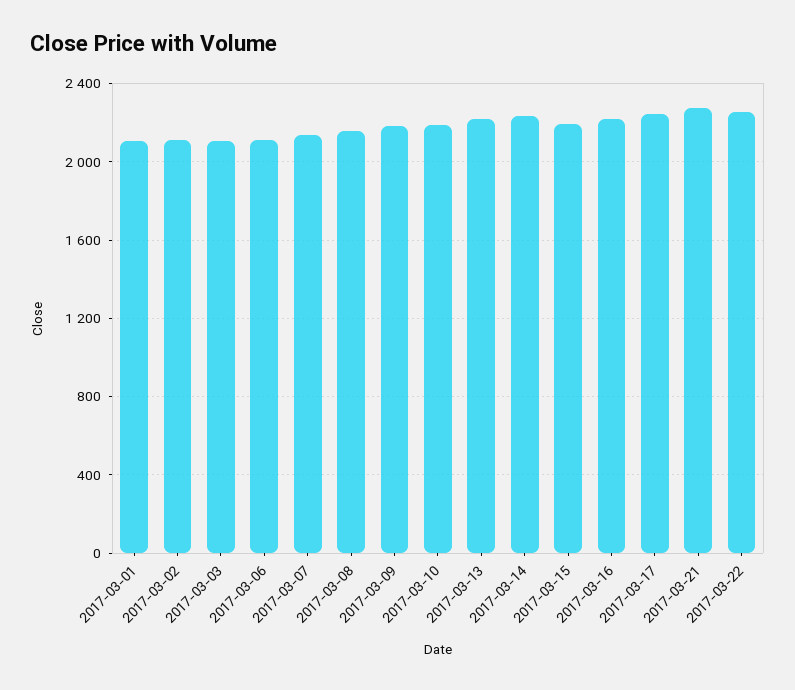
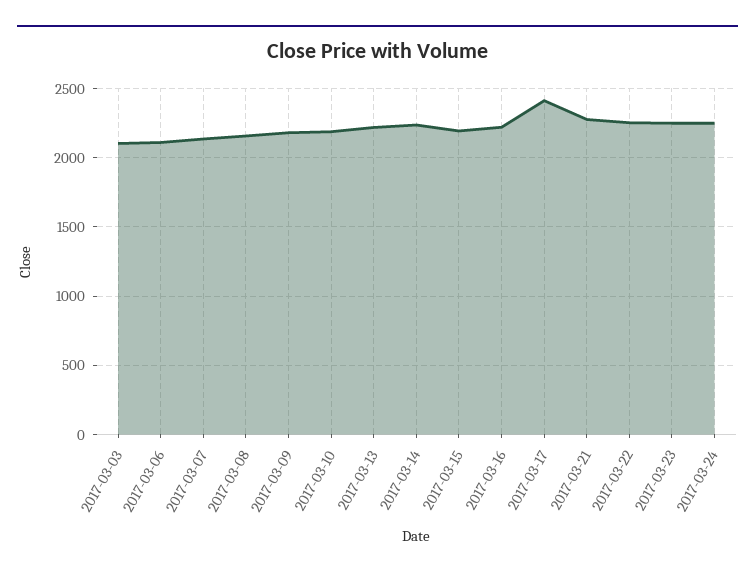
2017-03-01: 2100 -> none
2017-03-02: 2100 -> none
2017-03-17: 2250 -> 2400
2017-03-23: none -> 2250
2017-03-24: none -> 2250

